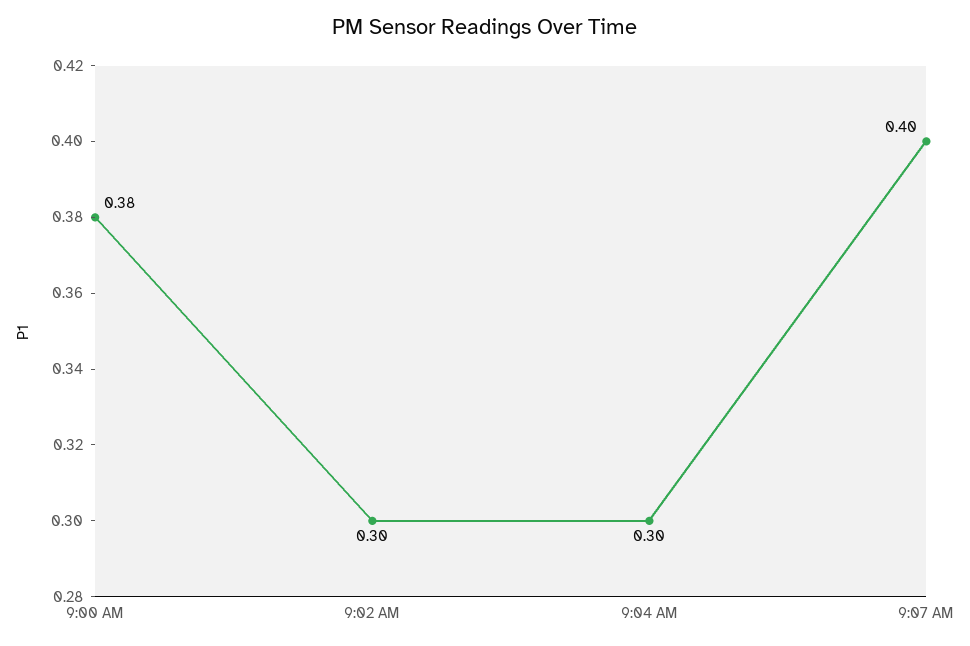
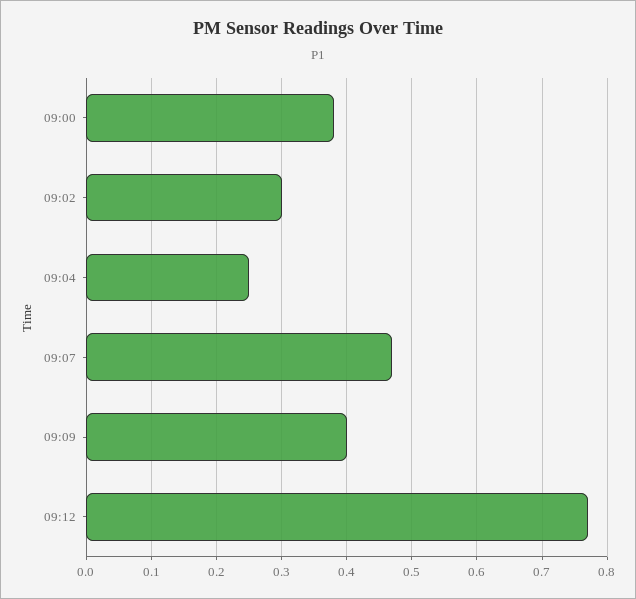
9:04 AM: 0.3 -> 0.25
9:07 AM: 0.4 -> 0.47
09:09: none -> 0.4
09:12: none -> 0.77

